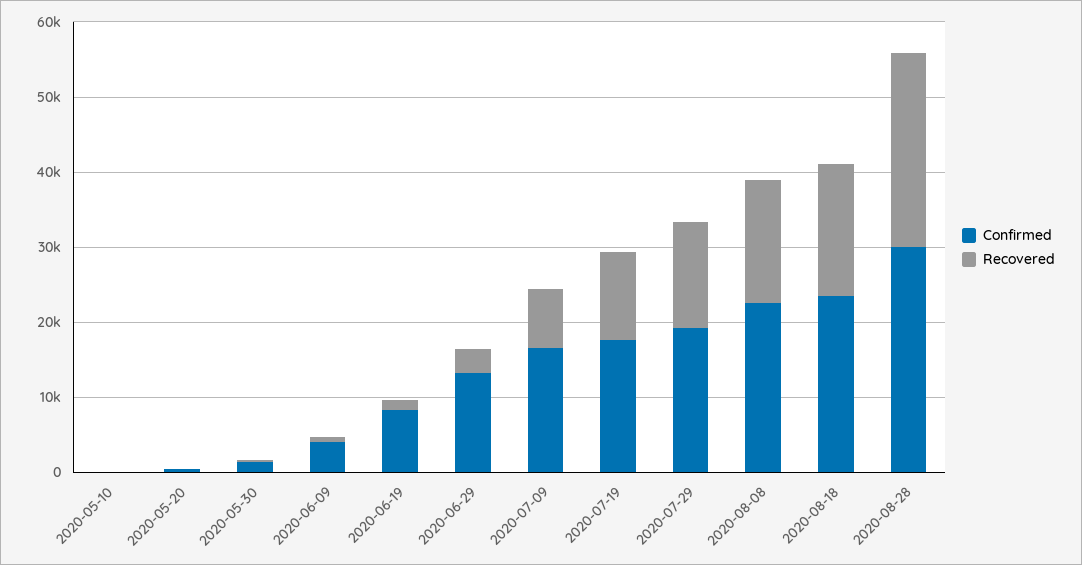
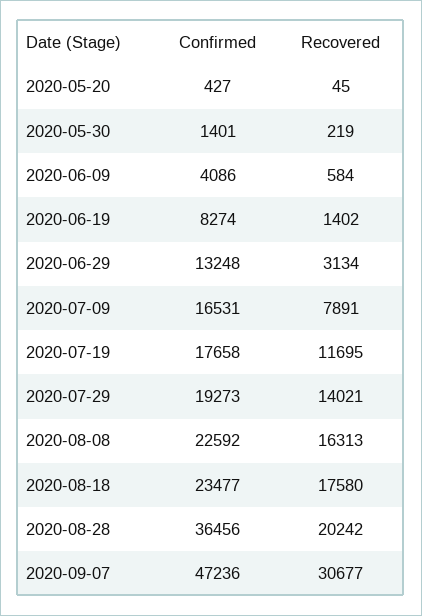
Confirmed, 2020-05-10: 0 -> none
Recovered, 2020-05-10: 0 -> none
Confirmed, 2020-08-28: 30000 -> 36456
Recovered, 2020-08-28: 26000 -> 20242
Confirmed, 2020-09-07: none -> 47236
Recovered, 2020-09-07: none -> 30677

